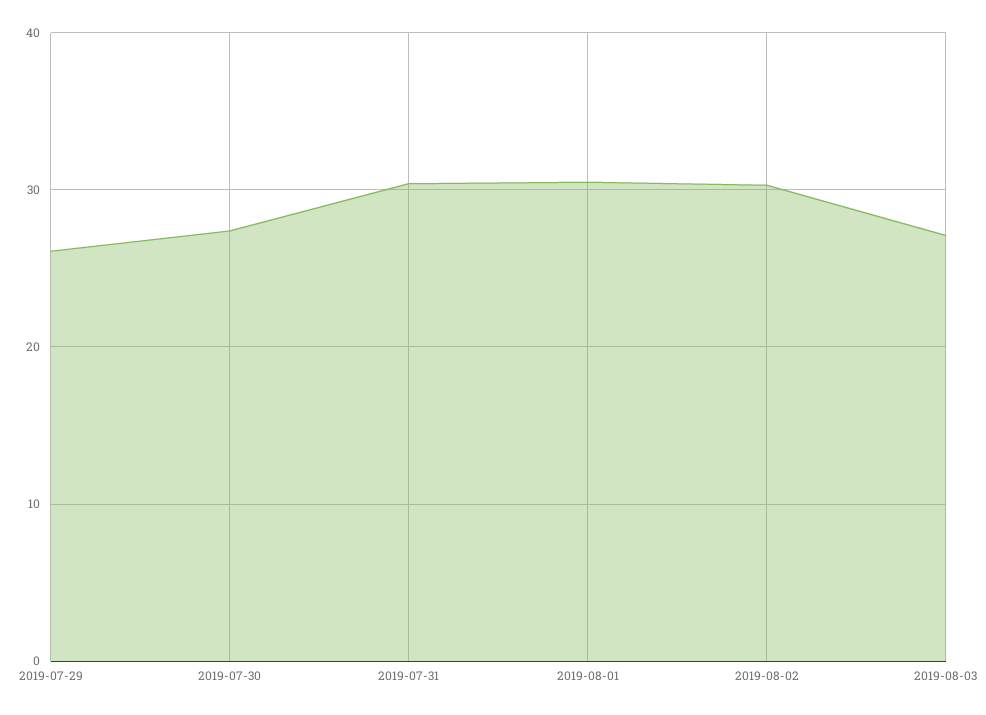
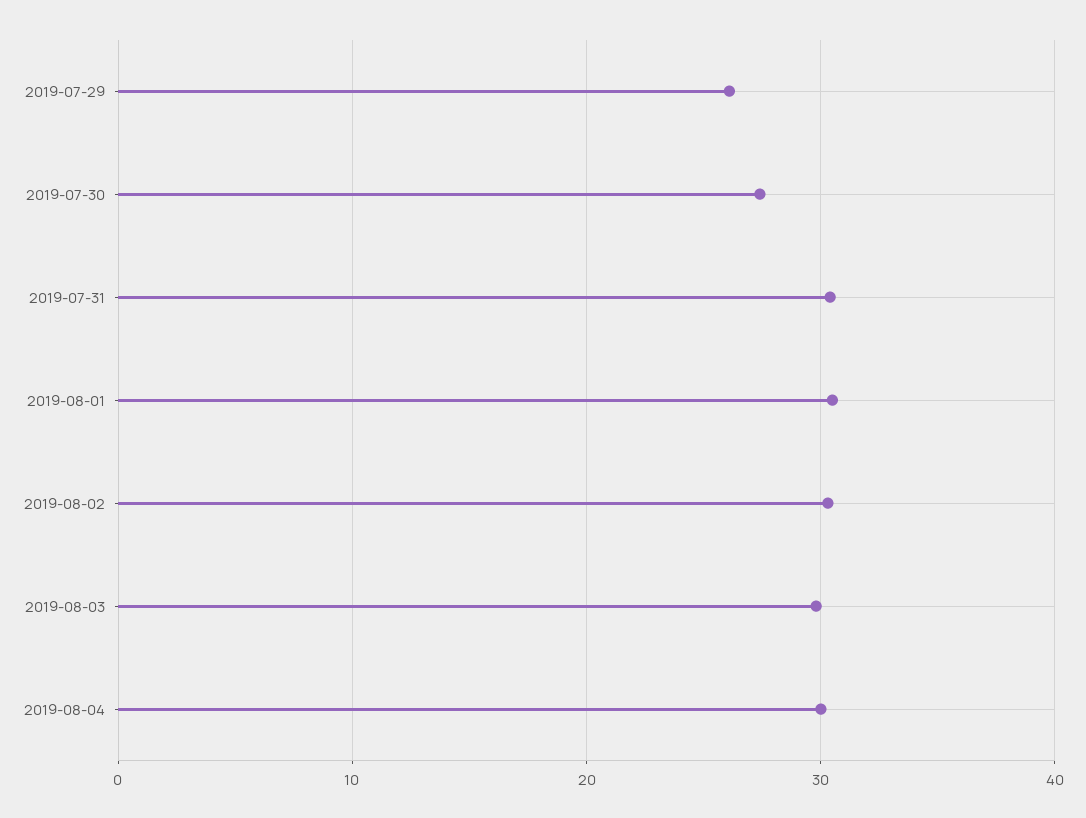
2019-08-03: 27 -> 30
2019-08-04: none -> 30

